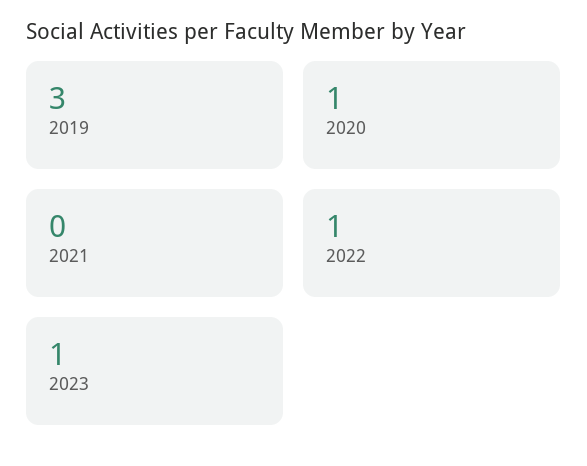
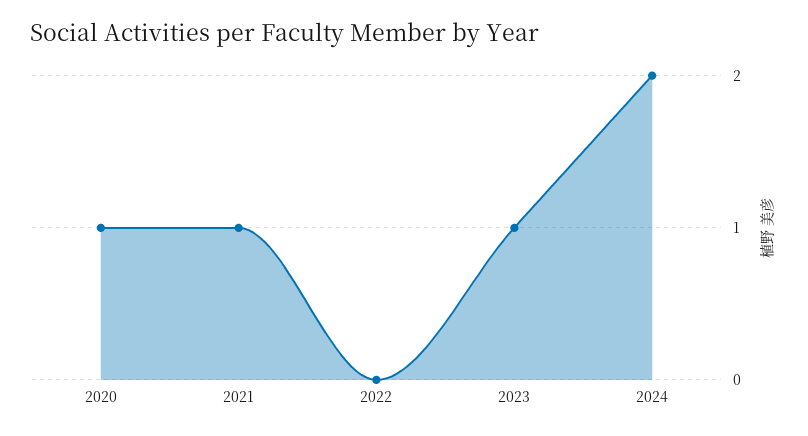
2019: 3 -> none
2021: 0 -> 1
2022: 1 -> 0
2024: none -> 2

